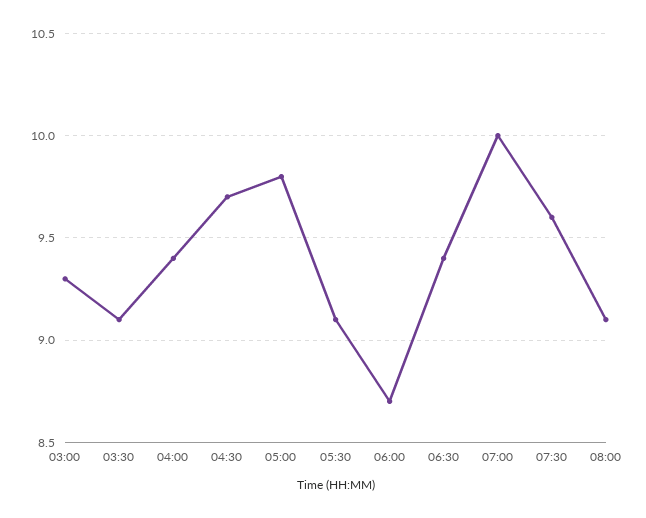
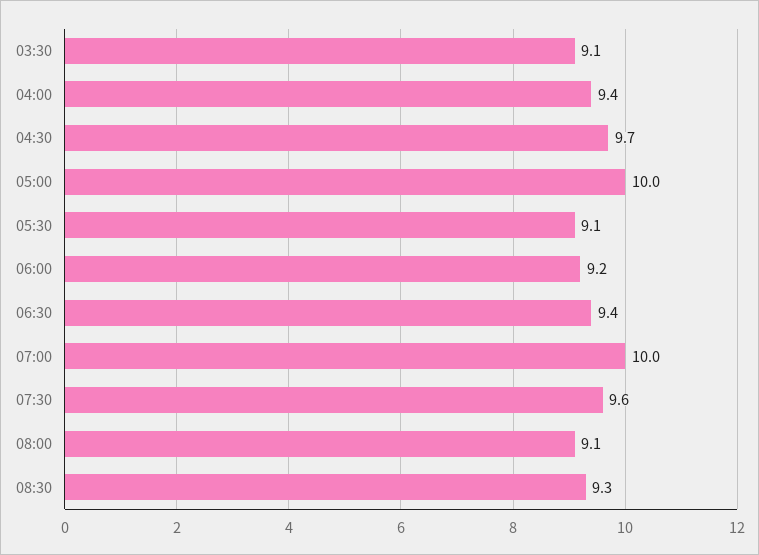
03:00: 9.3 -> none
05:00: 9.8 -> 10
06:00: 8.7 -> 9.2
08:30: none -> 9.3

